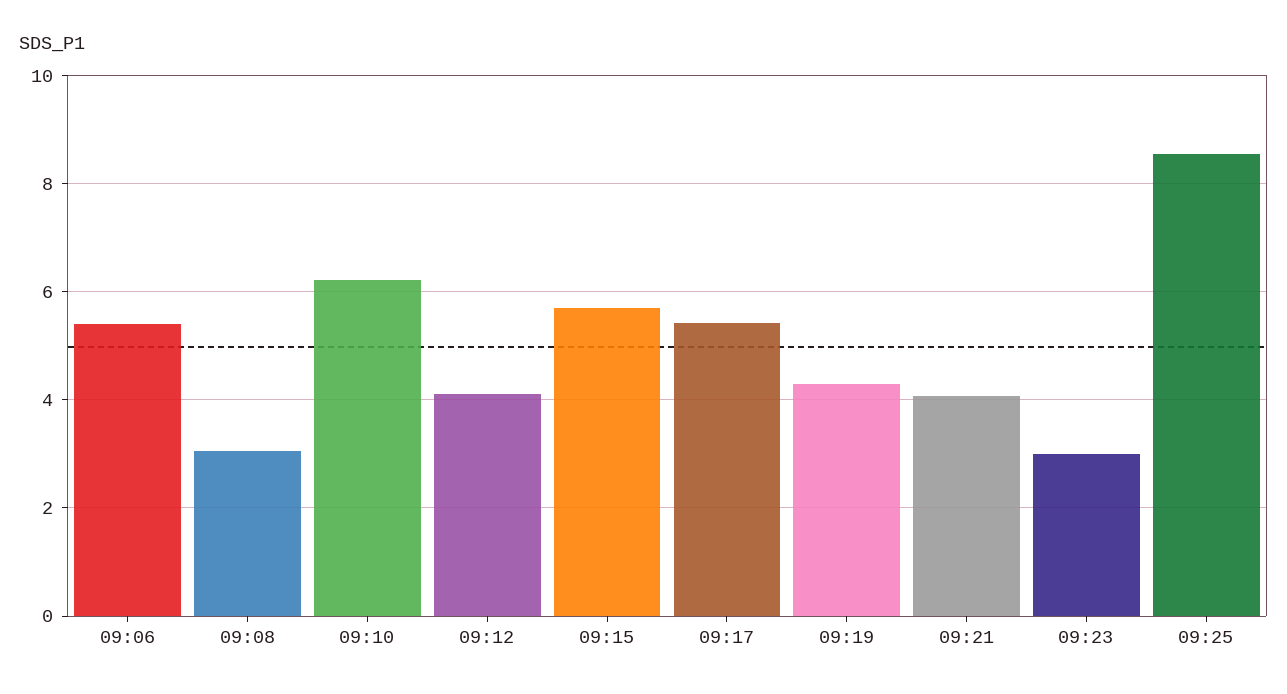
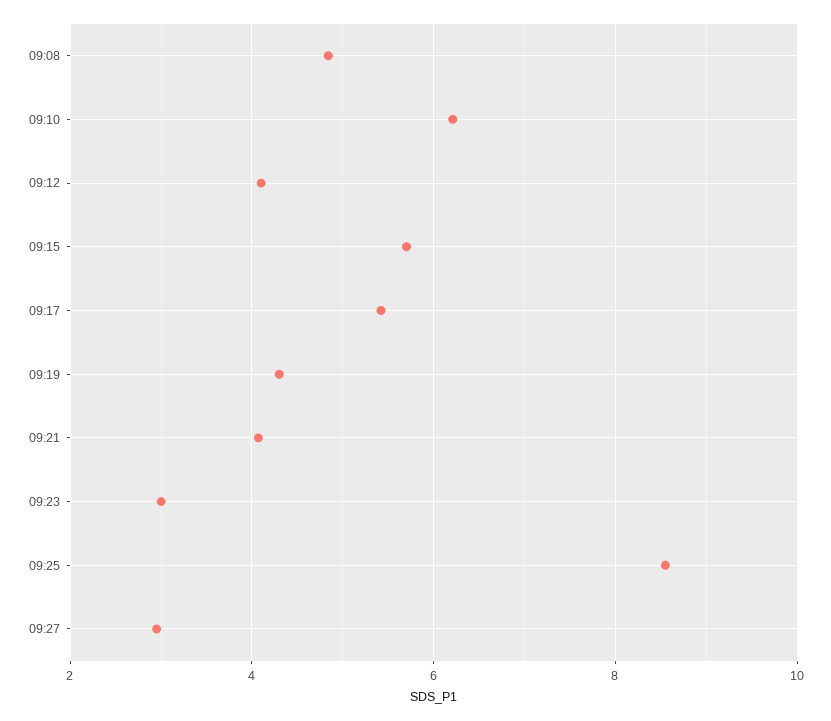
09:06: 5.4 -> none
09:08: 3 -> 4.8
09:27: none -> 3

